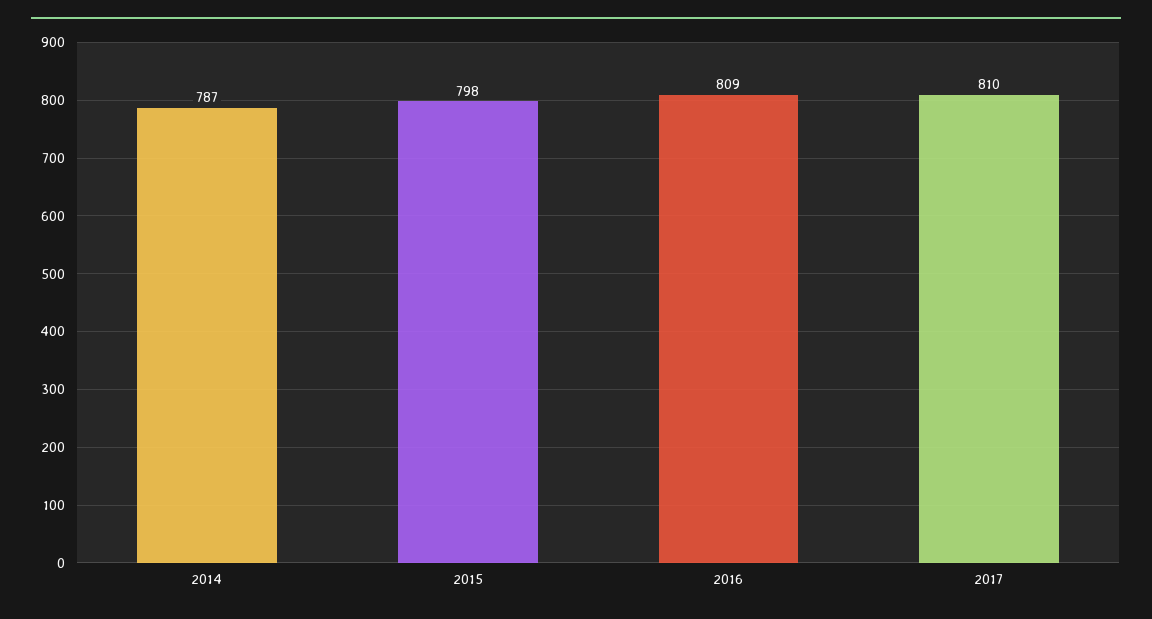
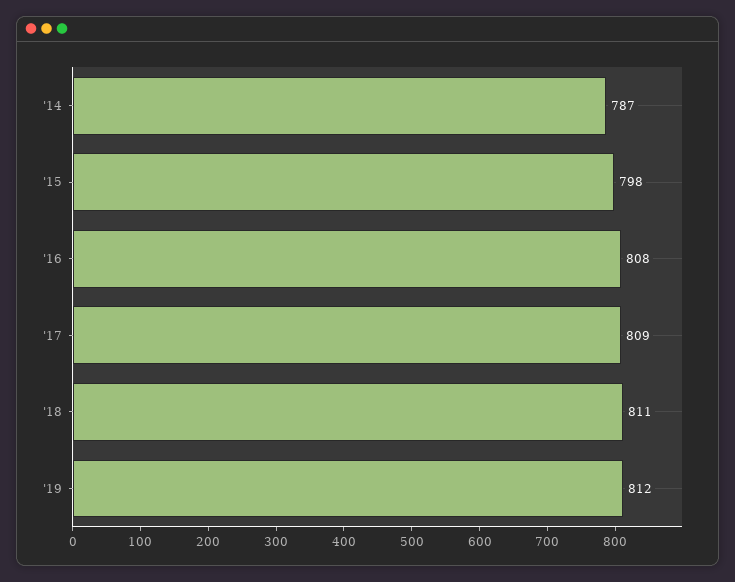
2016: 809 -> 808
2017: 810 -> 809
'18: none -> 811
'19: none -> 812

